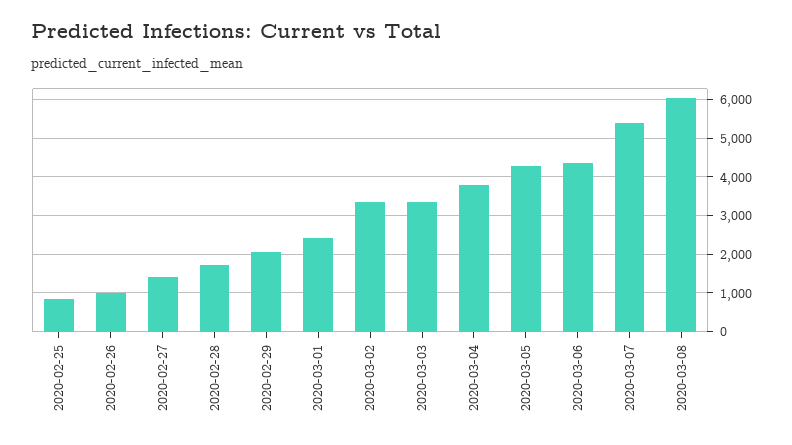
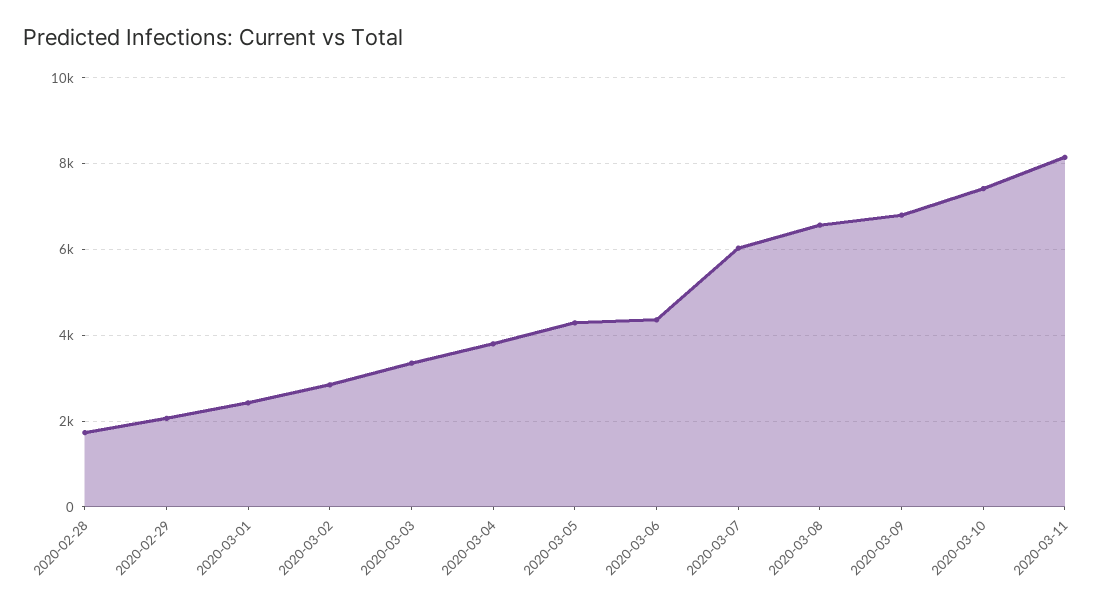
2020-02-25: 800 -> none
2020-02-26: 1000 -> none
2020-02-27: 1400 -> none
2020-03-02: 3400 -> 2800
2020-03-07: 5400 -> 6000
2020-03-08: 6000 -> 6600
2020-03-09: none -> 6800
2020-03-10: none -> 7400
2020-03-11: none -> 8200

